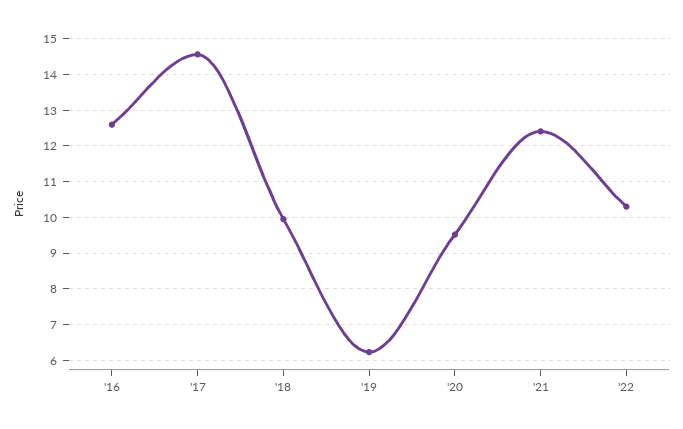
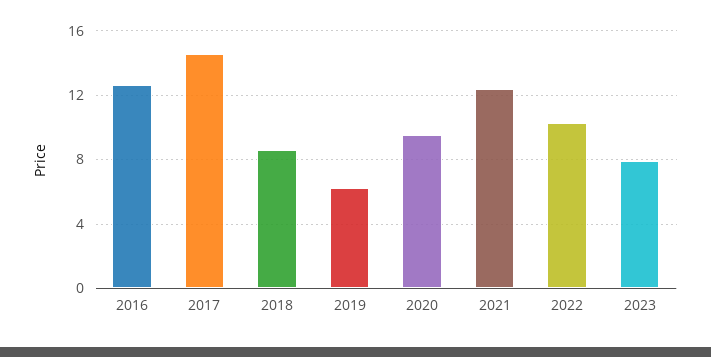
'18: 10 -> 8.5
2023: none -> 8

